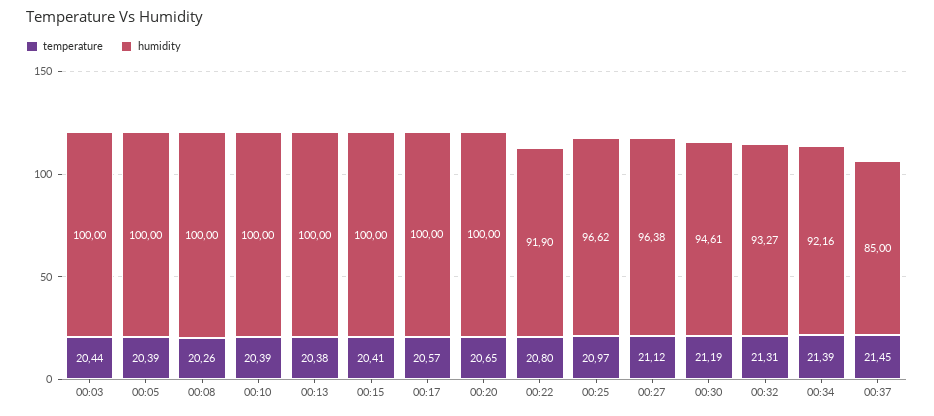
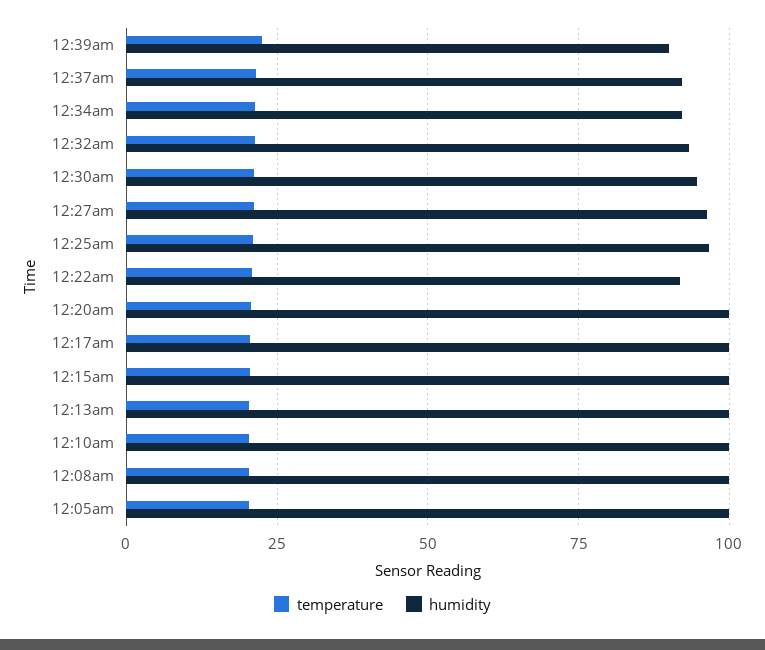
temperature, 00:03: 20.44 -> none
humidity, 00:03: 100 -> none
humidity, 00:37: 85 -> 92.5
temperature, 12:39am: none -> 22.5
humidity, 12:39am: none -> 90

